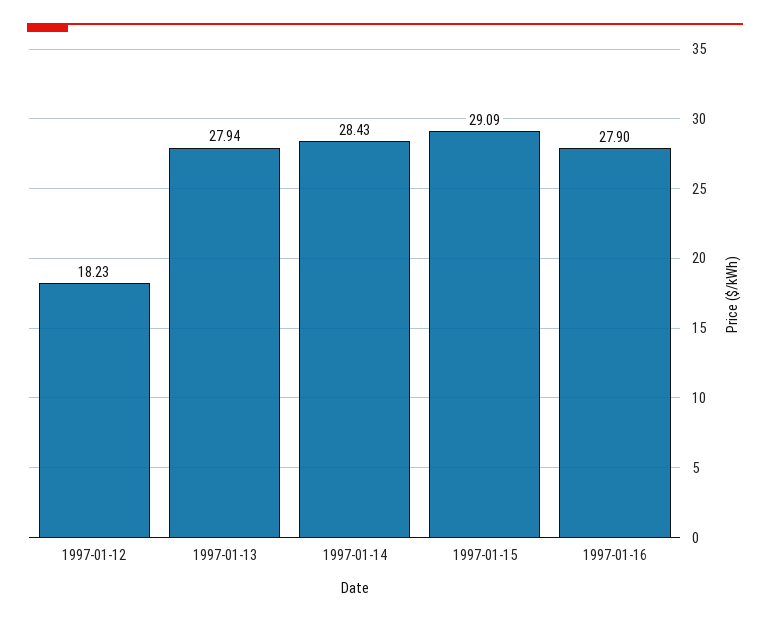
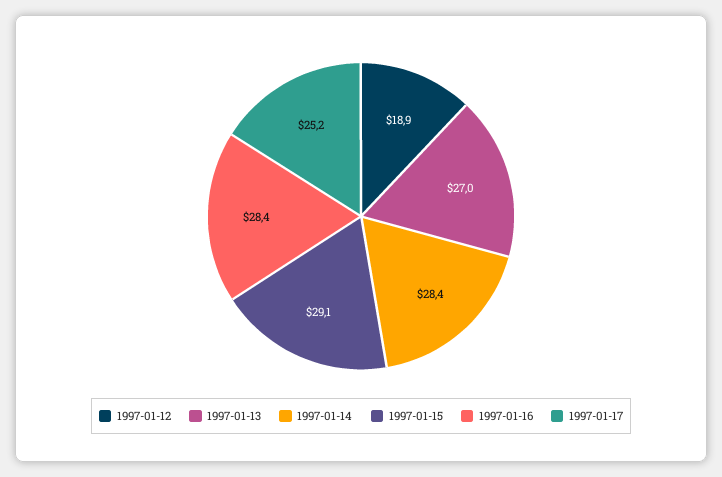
1997-01-12: 18.23 -> 18.9
1997-01-13: 27.94 -> 27
1997-01-16: 27.9 -> 28.4
1997-01-17: none -> 25.2

